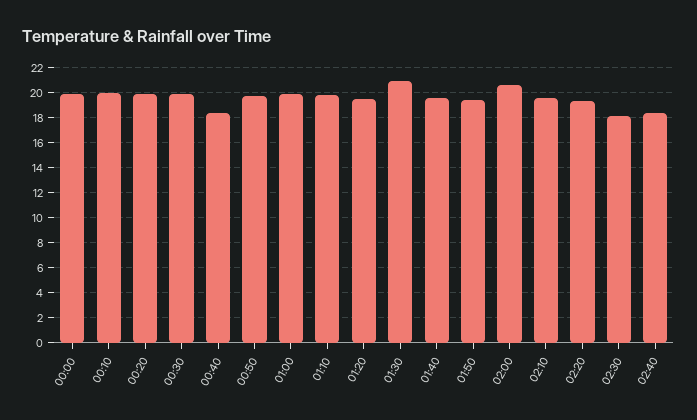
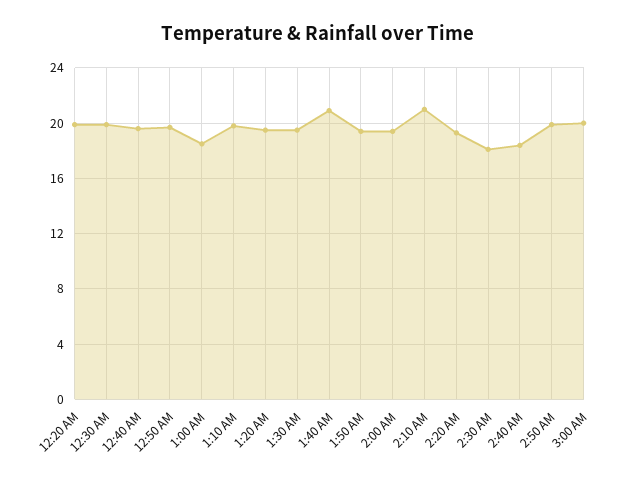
00:00: 20 -> none
00:10: 20 -> none
00:40: 18.5 -> 19.5
01:00: 20 -> 18.5
01:30: 21 -> 19.5
01:40: 19.5 -> 21
02:00: 20.5 -> 19.5
02:10: 19.5 -> 21
2:50 AM: none -> 20
3:00 AM: none -> 20

